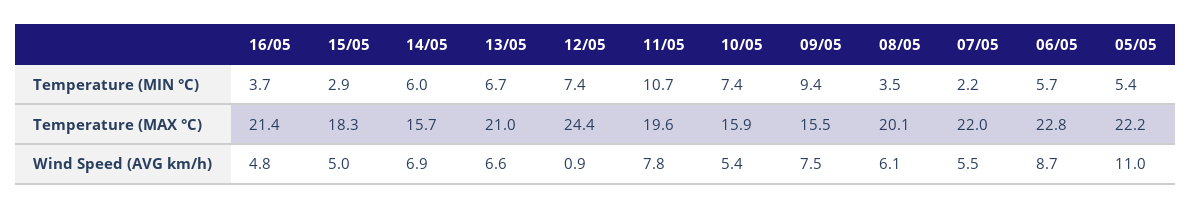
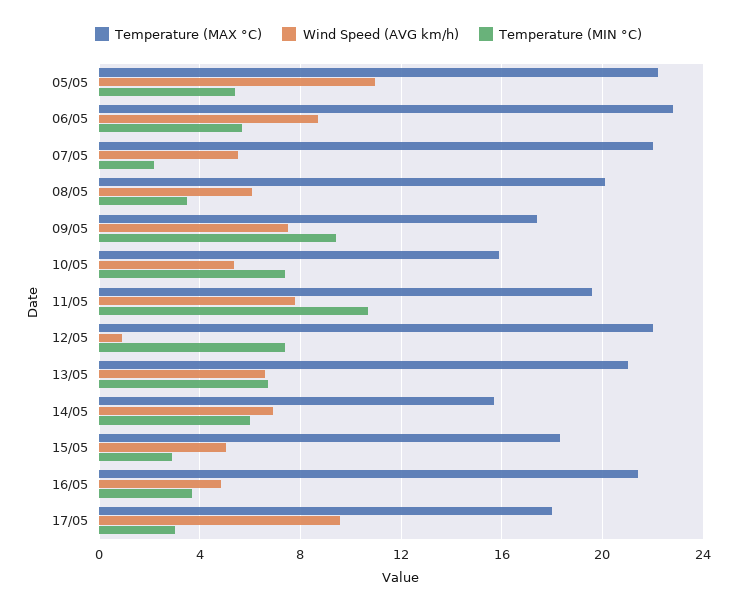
Temperature (MAX °C), 12/05: 24.4 -> 22
Temperature (MAX °C), 09/05: 15.5 -> 17.5
Temperature (MAX °C), 17/05: none -> 18
Wind Speed (AVG km/h), 17/05: none -> 9.5
Temperature (MIN °C), 17/05: none -> 3

